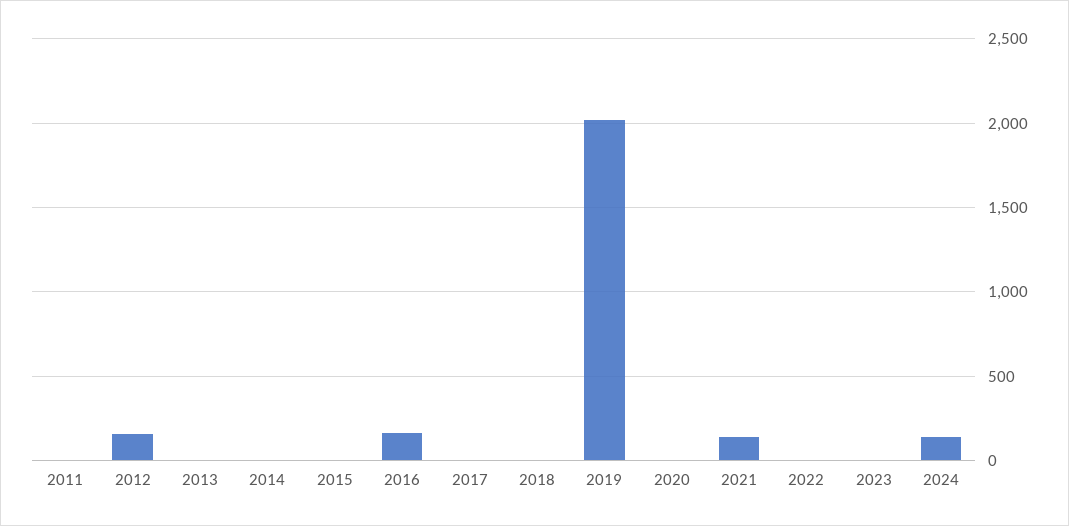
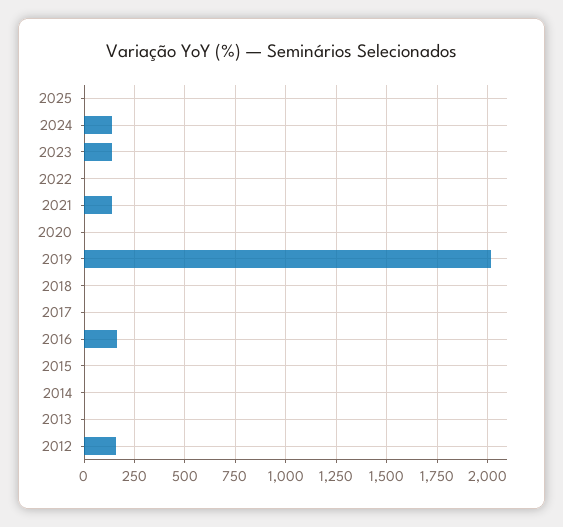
2011: 0 -> none
2023: 0 -> 150
2025: none -> 0

